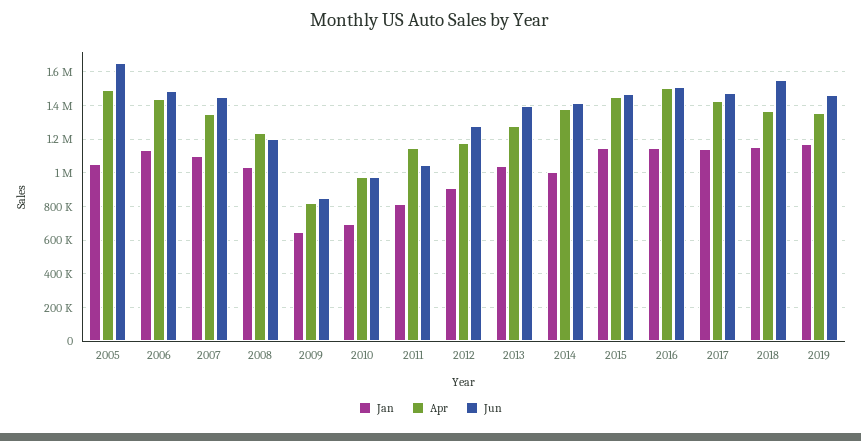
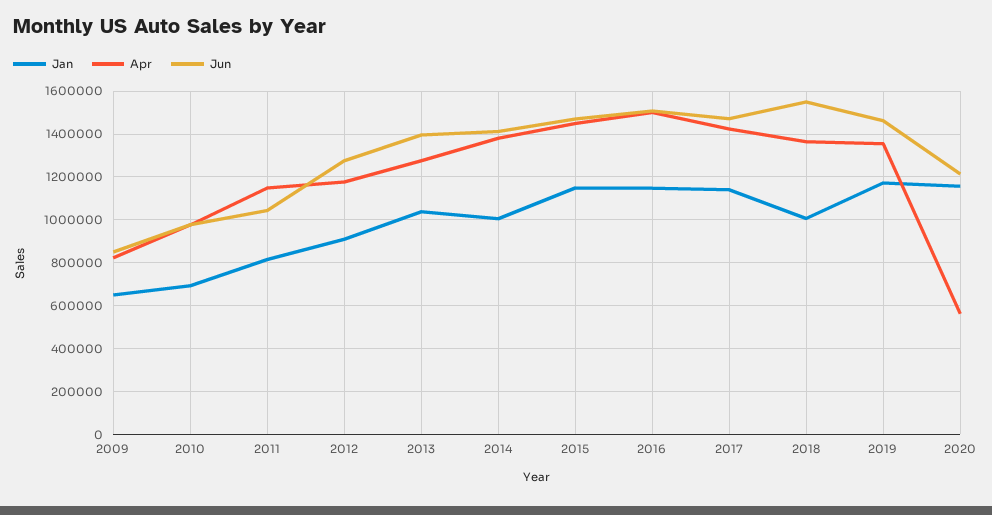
Jan, 2005: 1050000 -> none
Apr, 2005: 1500000 -> none
Jun, 2005: 1650000 -> none
Jan, 2006: 1150000 -> none
Apr, 2006: 1450000 -> none
Jun, 2006: 1500000 -> none
Jan, 2007: 1100000 -> none
Apr, 2007: 1350000 -> none
Jun, 2007: 1450000 -> none
Jan, 2008: 1050000 -> none
Apr, 2008: 1250000 -> none
Jun, 2008: 1200000 -> none
Jan, 2018: 1150000 -> 1000000
Jan, 2020: none -> 1150000
Apr, 2020: none -> 550000
Jun, 2020: none -> 1200000

